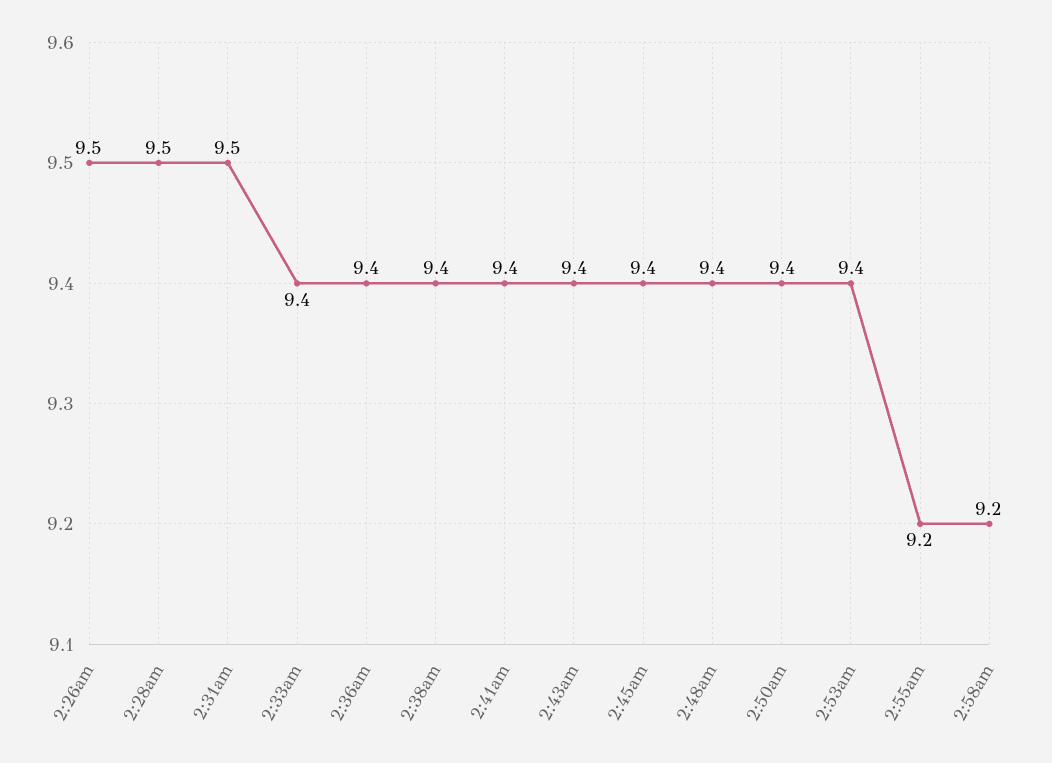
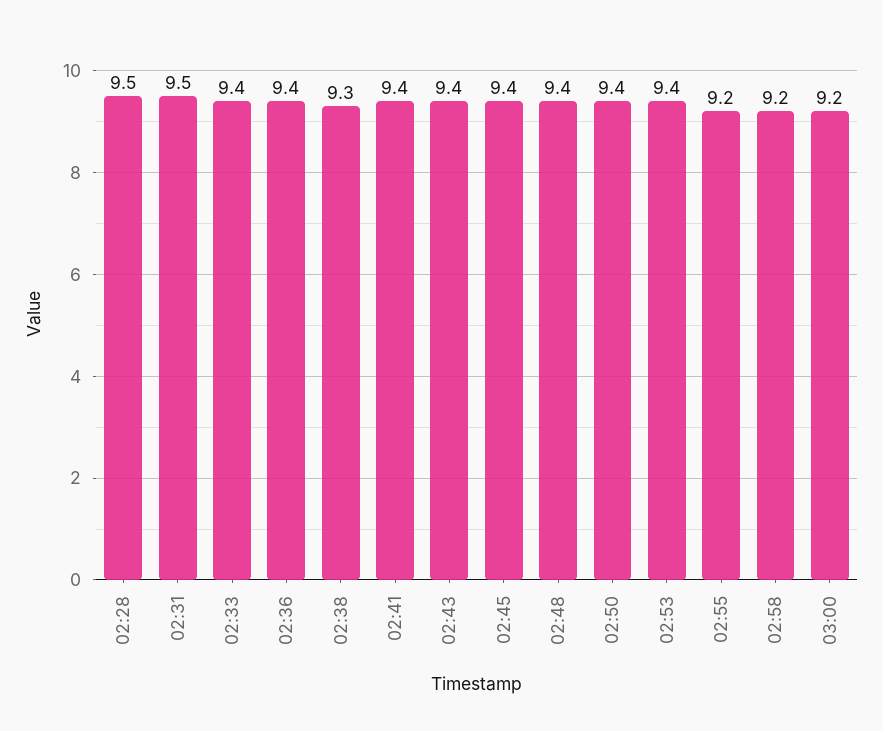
2:26am: 9.5 -> none
2:38am: 9.4 -> 9.3
03:00: none -> 9.2

